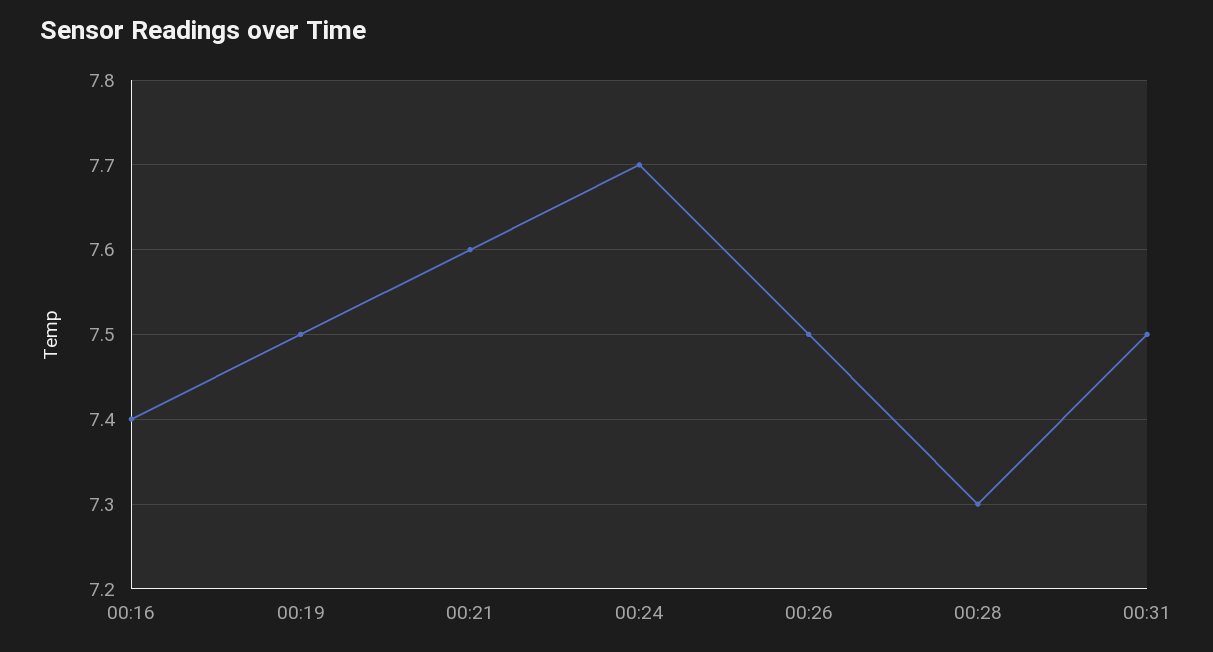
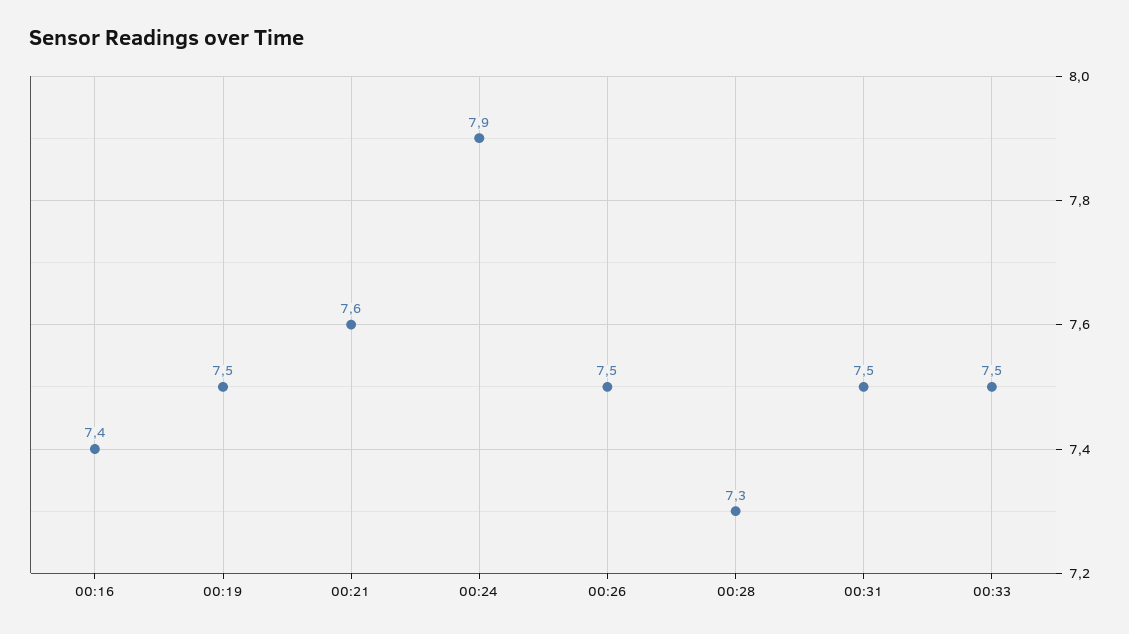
00:24: 7.7 -> 7.9
00:33: none -> 7.5

